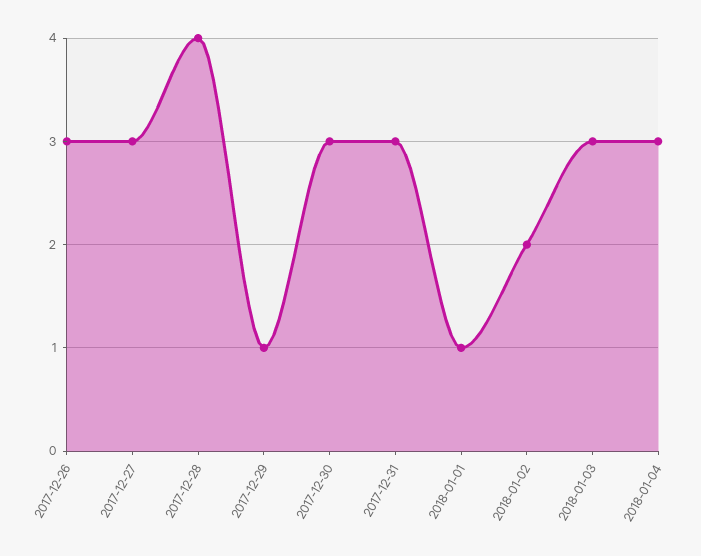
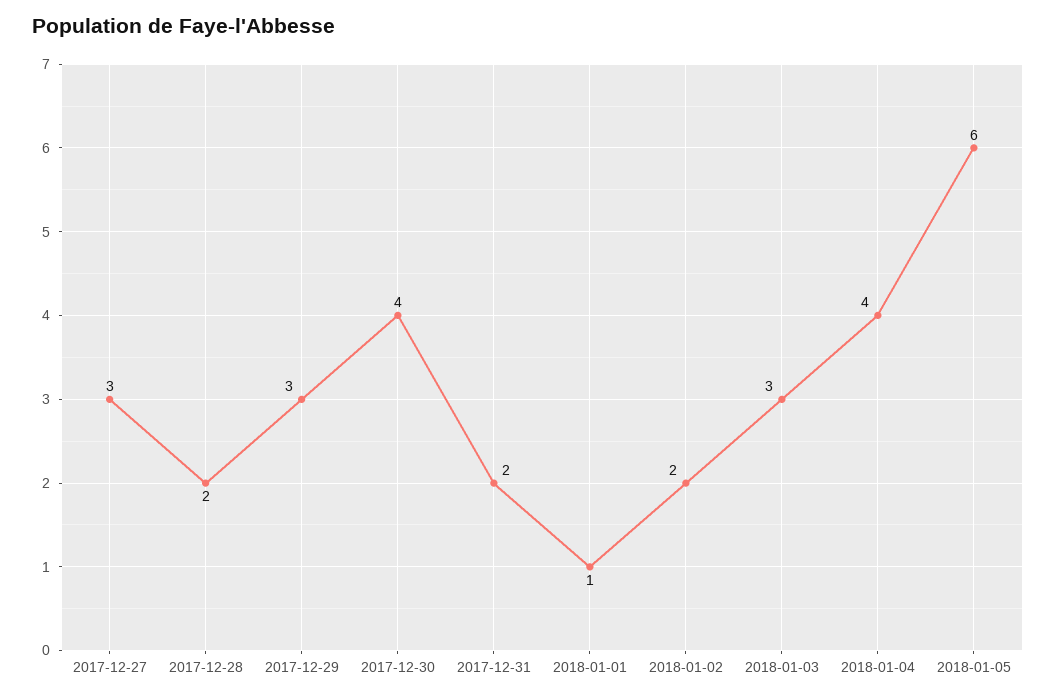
2017-12-26: 3 -> none
2017-12-28: 4 -> 2
2017-12-29: 1 -> 3
2017-12-30: 3 -> 4
2017-12-31: 3 -> 2
2018-01-04: 3 -> 4
2018-01-05: none -> 6

